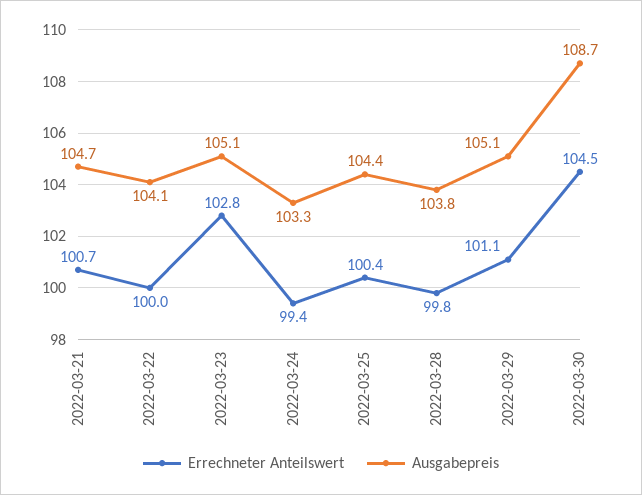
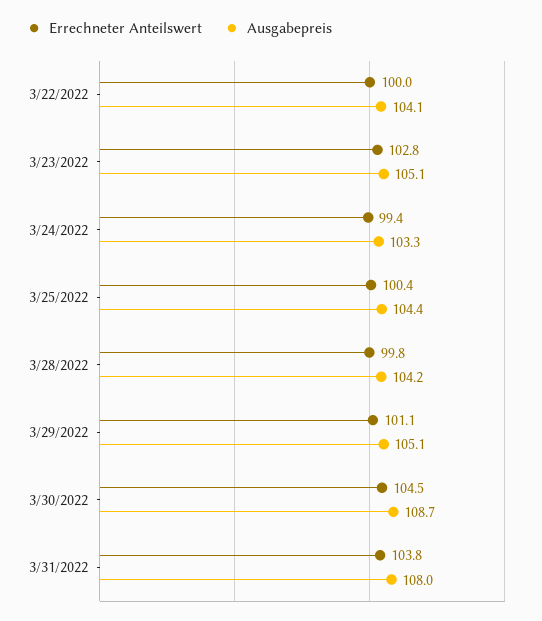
Errechneter Anteilswert, 2022-03-21: 100.7 -> none
Ausgabepreis, 2022-03-21: 104.7 -> none
Ausgabepreis, 2022-03-28: 103.8 -> 104.2
Errechneter Anteilswert, 3/31/2022: none -> 103.8
Ausgabepreis, 3/31/2022: none -> 108

